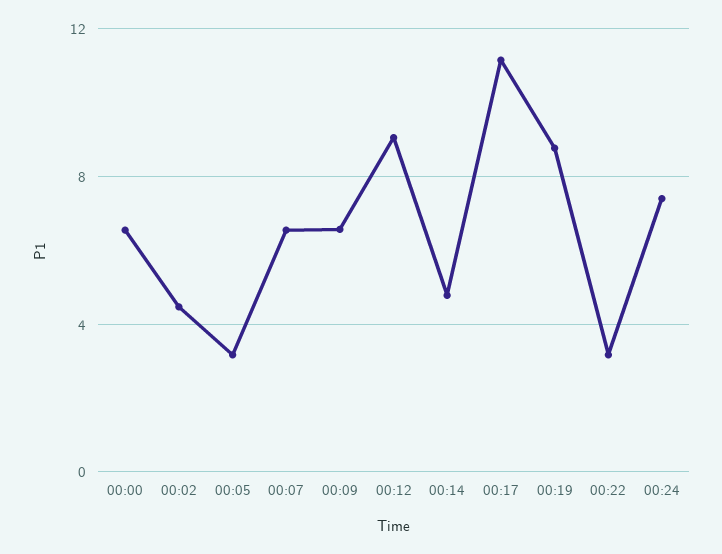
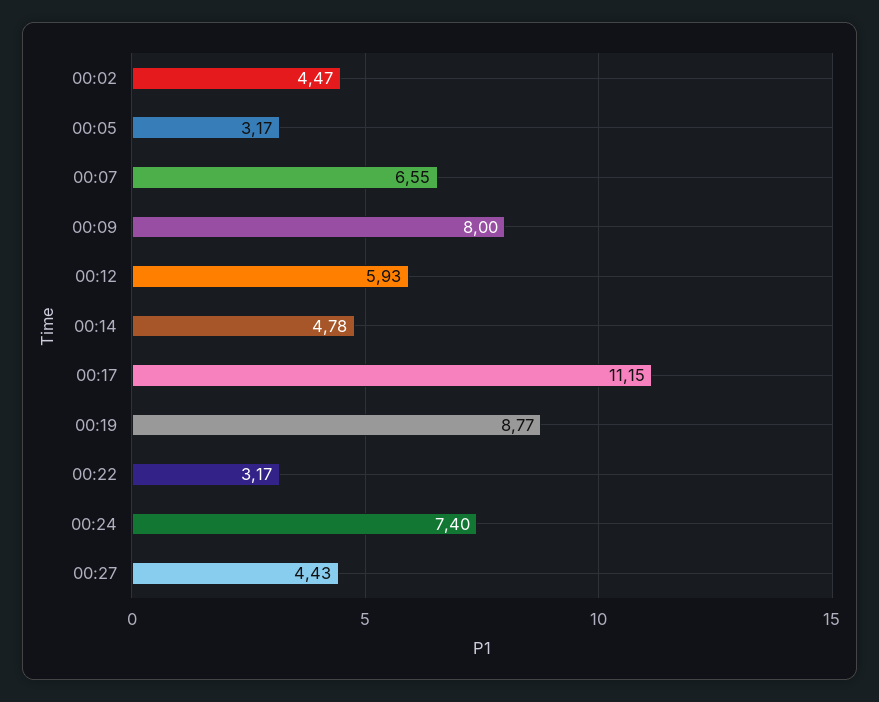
00:00: 6.5 -> none
00:09: 6.5 -> 8
00:12: 9 -> 5.93
00:27: none -> 4.43

